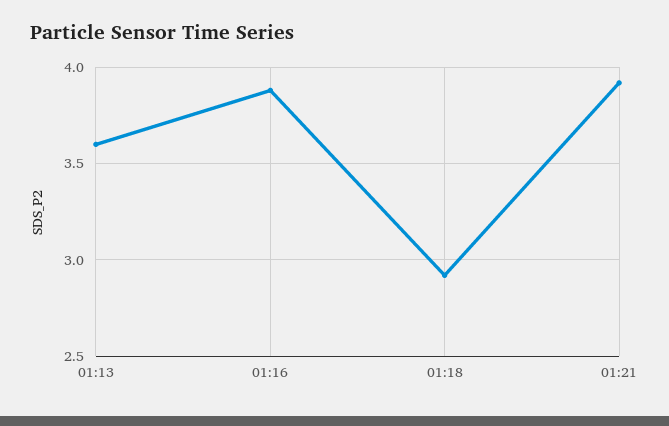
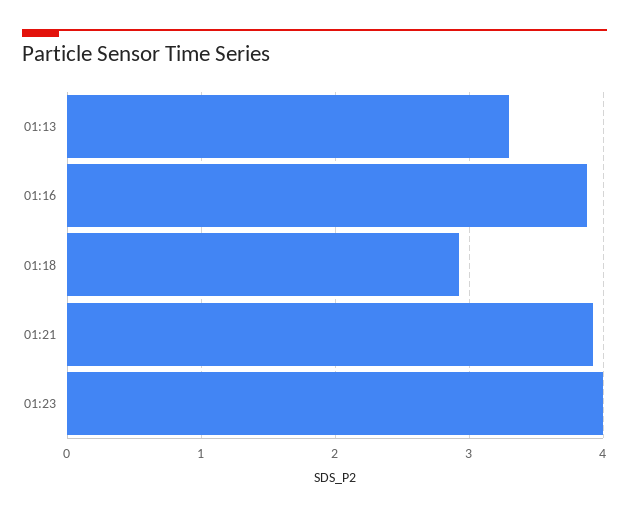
01:13: 3.6 -> 3.3
01:23: none -> 4

